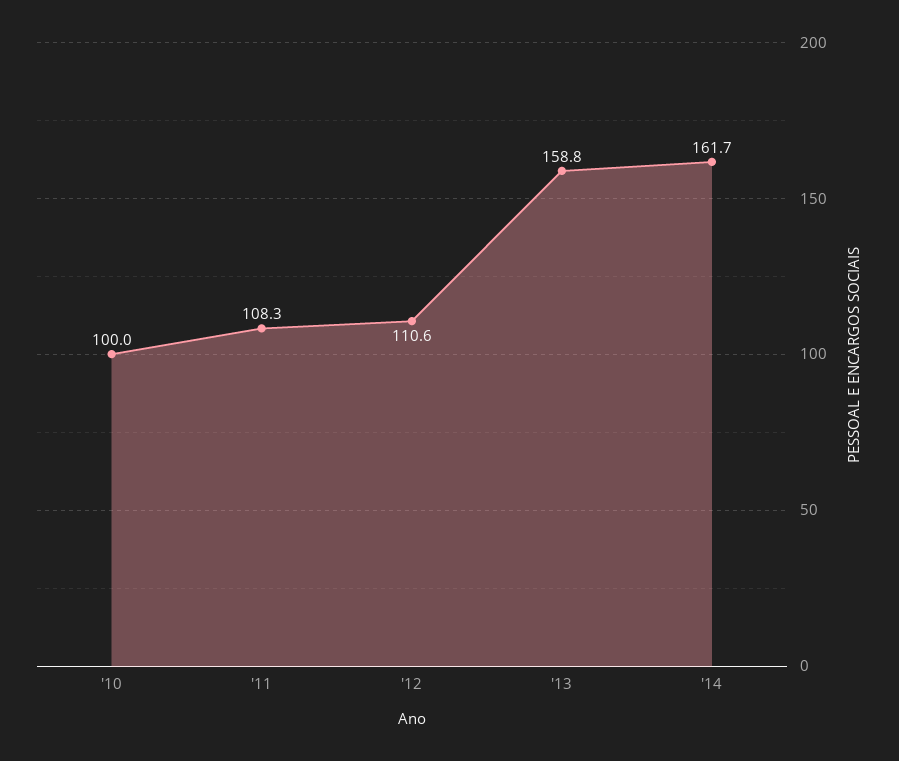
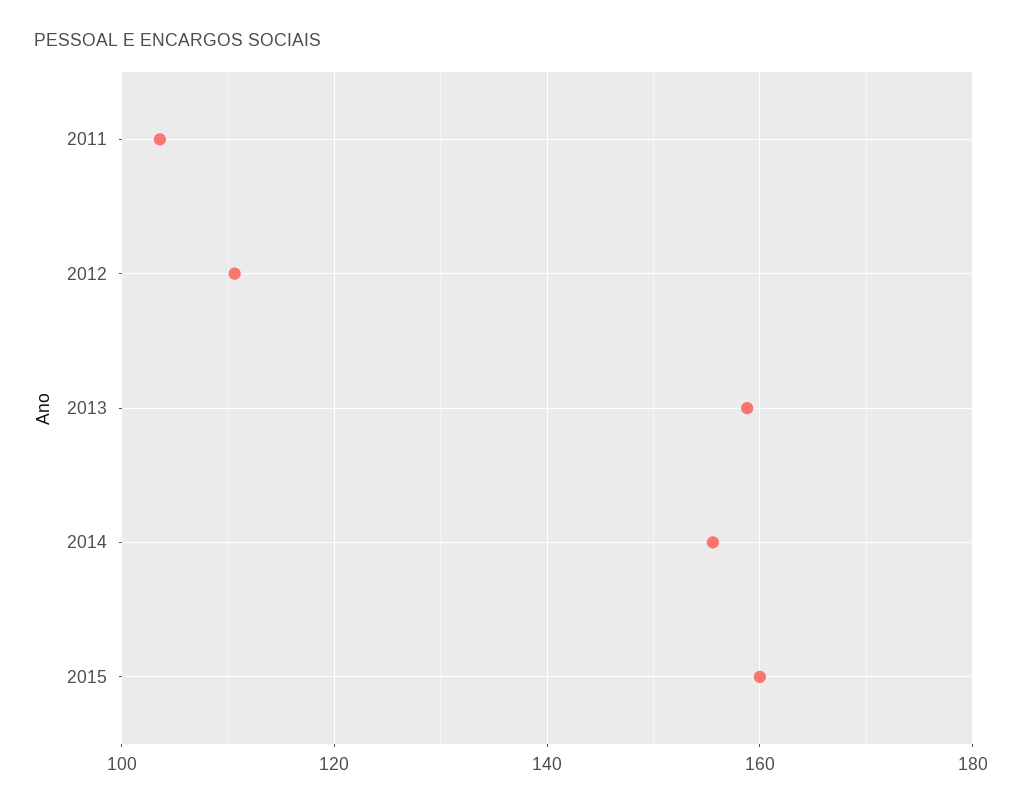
'10: 100 -> none
'11: 108.3 -> 104
'14: 161.7 -> 156
2015: none -> 160

